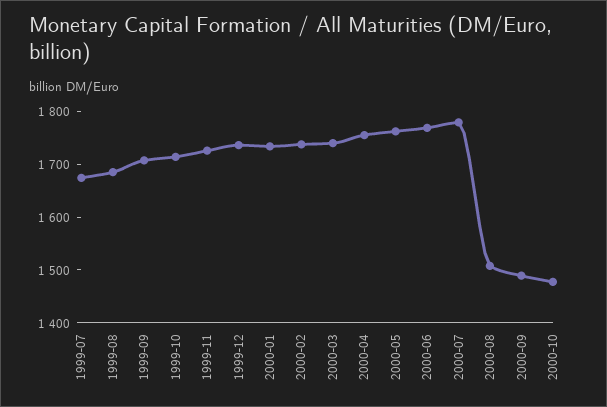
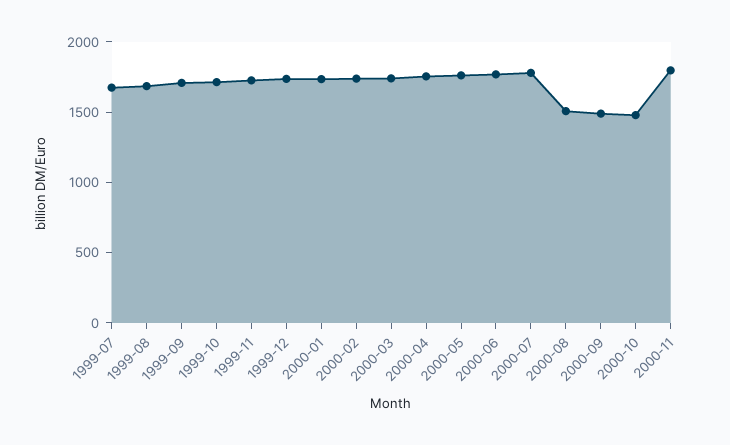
2000-11: none -> 1800

